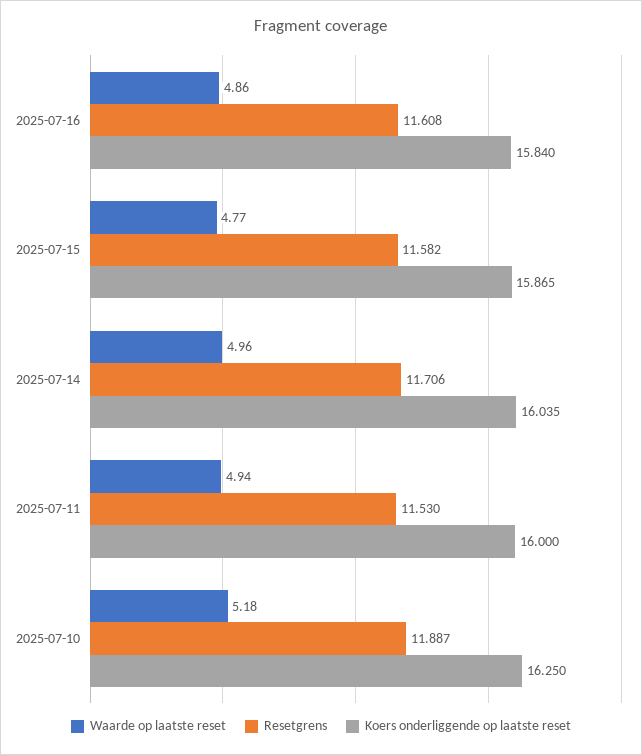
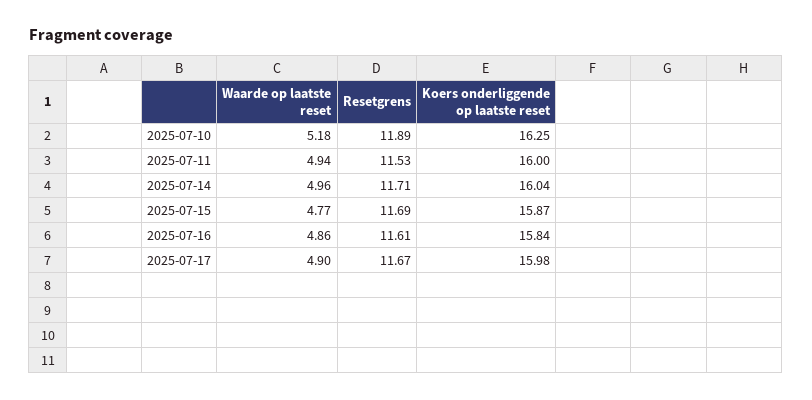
Resetgrens, 2025-07-15: 11.582 -> 11.69
Waarde op laatste reset, 2025-07-17: none -> 4.9
Resetgrens, 2025-07-17: none -> 11.67
Koers onderliggende op laatste reset, 2025-07-17: none -> 15.98

